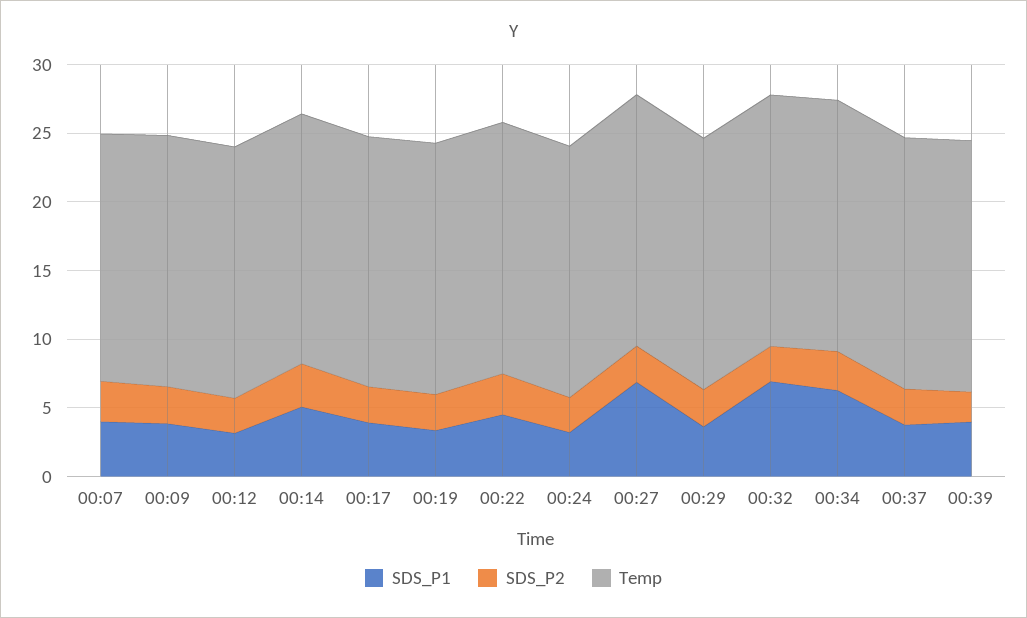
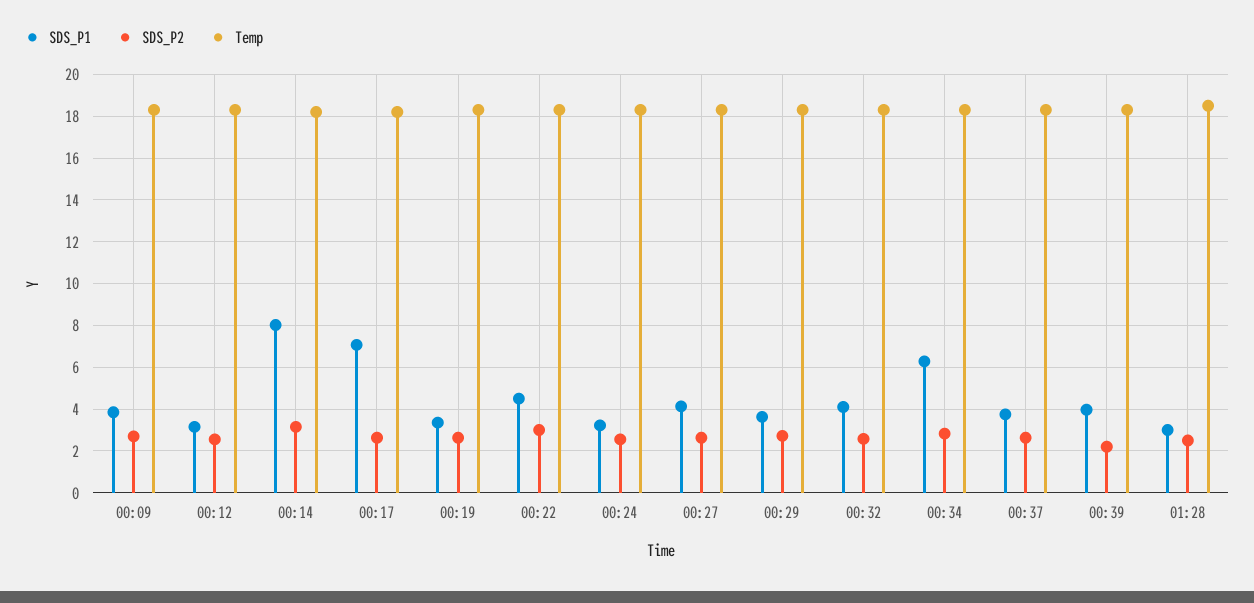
SDS_P1, 00:07: 4 -> none
SDS_P2, 00:07: 3 -> none
Temp, 00:07: 18 -> none
SDS_P1, 00:14: 5 -> 8
SDS_P1, 00:17: 4 -> 7
SDS_P1, 00:27: 7 -> 4
SDS_P1, 00:32: 7 -> 4
SDS_P1, 01:28: none -> 3
SDS_P2, 01:28: none -> 2.5
Temp, 01:28: none -> 18.5

